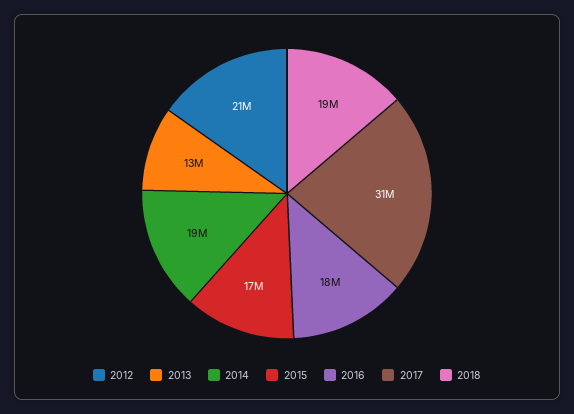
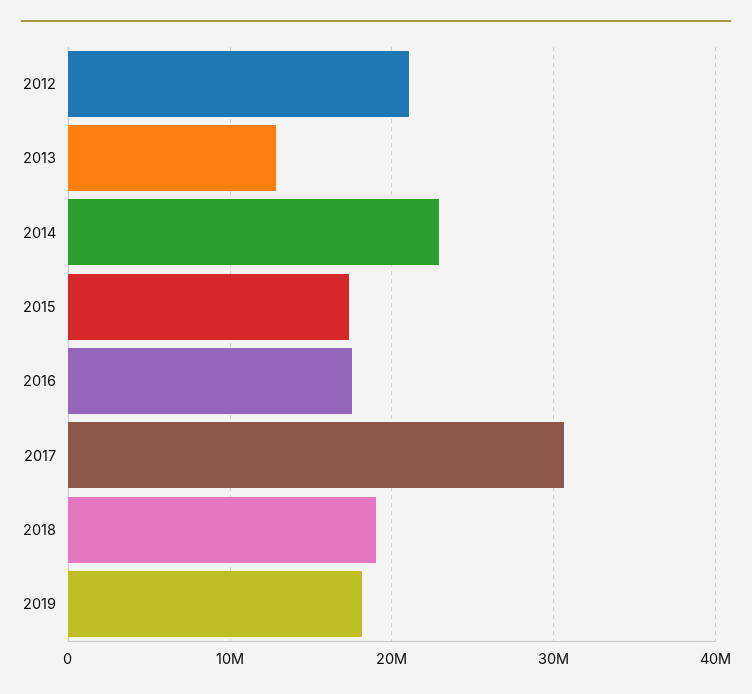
2014: 19000000 -> 23000000
2019: none -> 18000000

